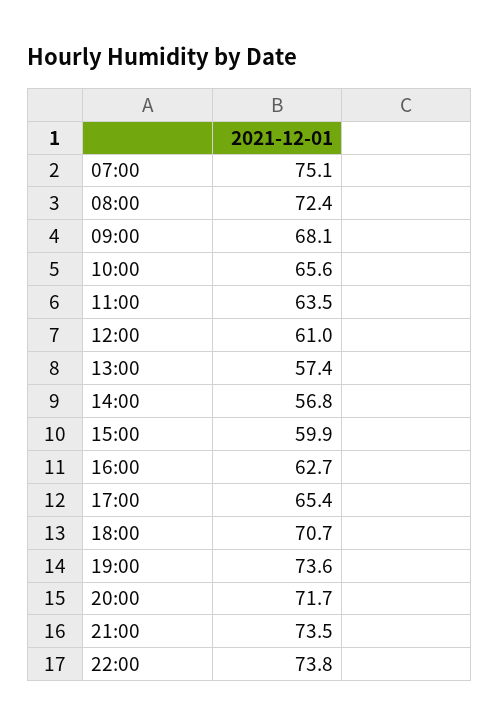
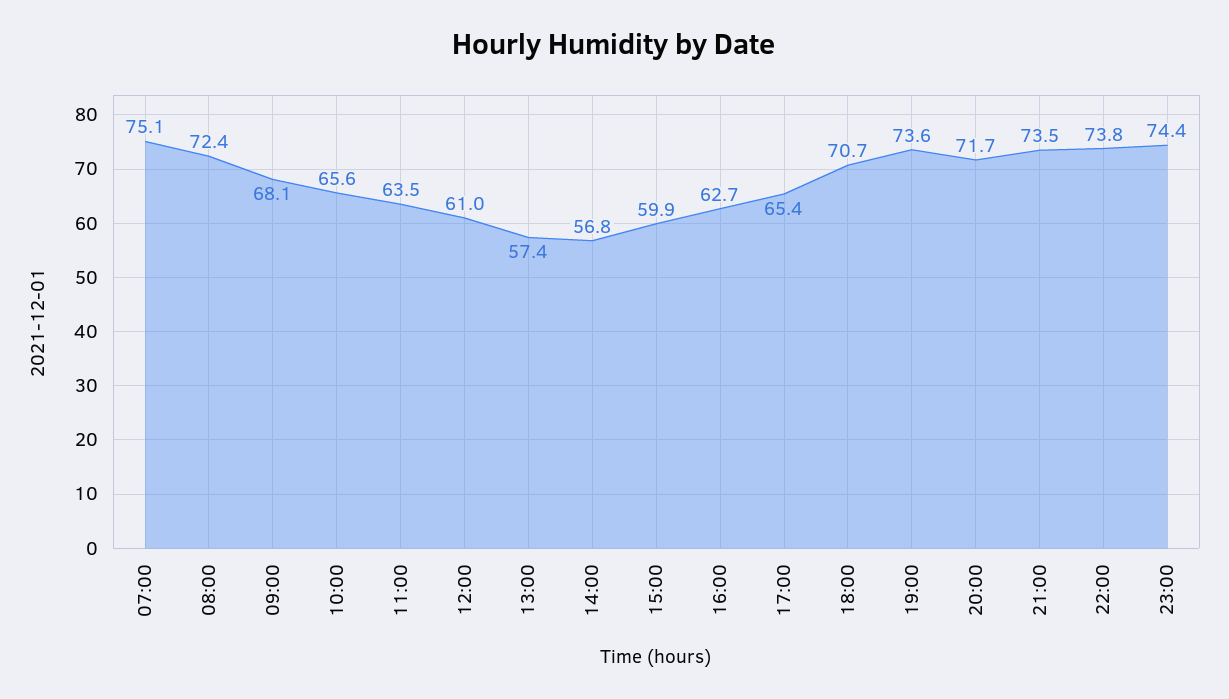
23:00: none -> 74.4

